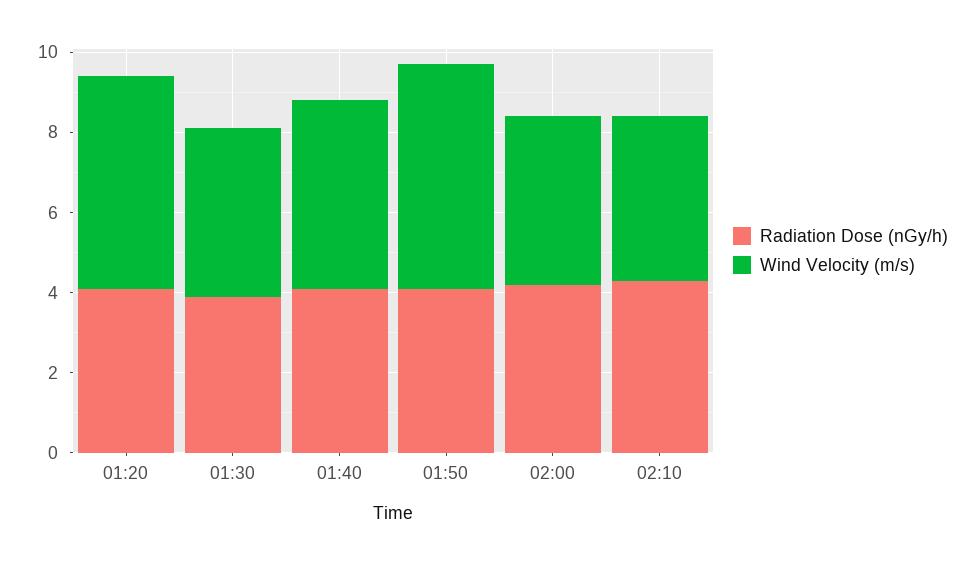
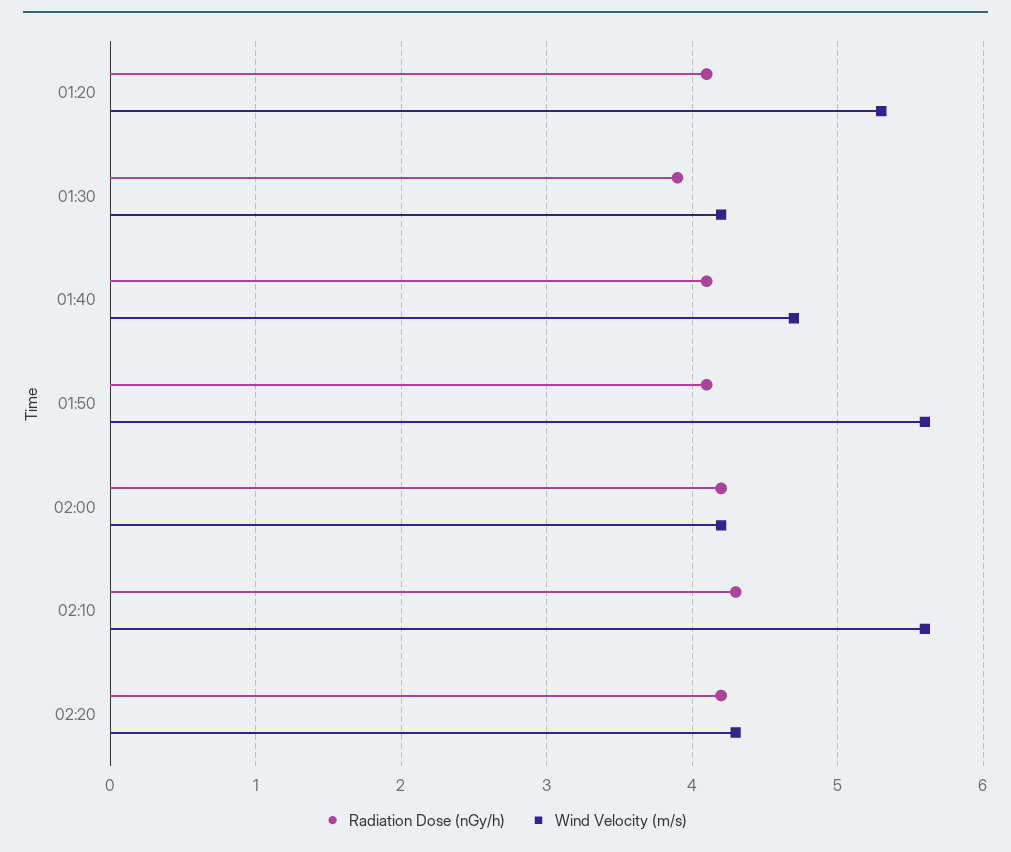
Wind Velocity (m/s), 02:10: 4 -> 5.6
Radiation Dose (nGy/h), 02:20: none -> 4.2
Wind Velocity (m/s), 02:20: none -> 4.3

